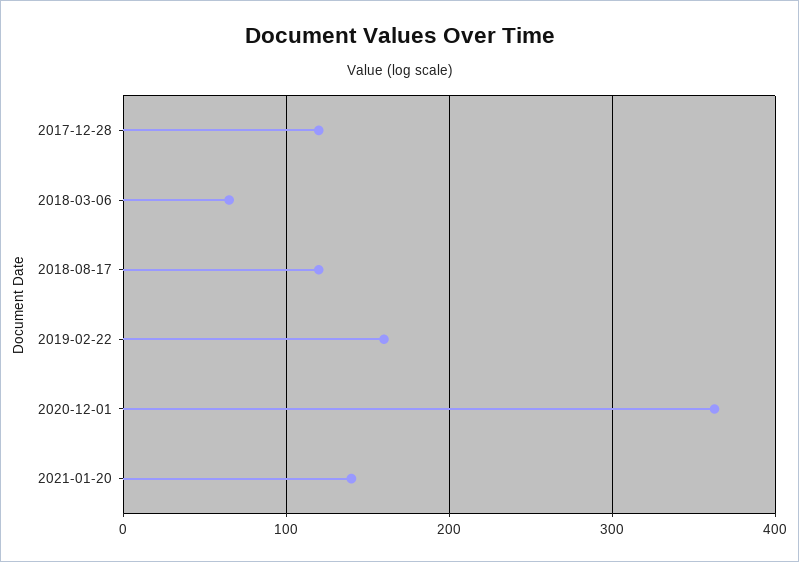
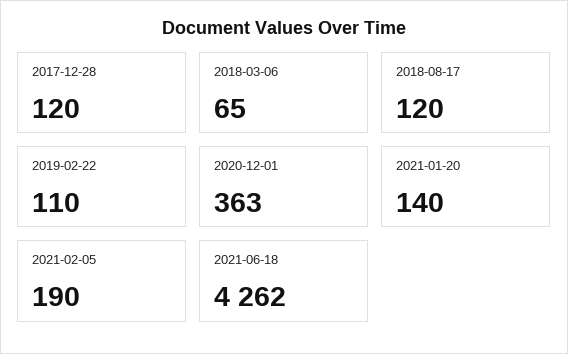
2019-02-22: 160 -> 110
2021-02-05: none -> 190
2021-06-18: none -> 4262

